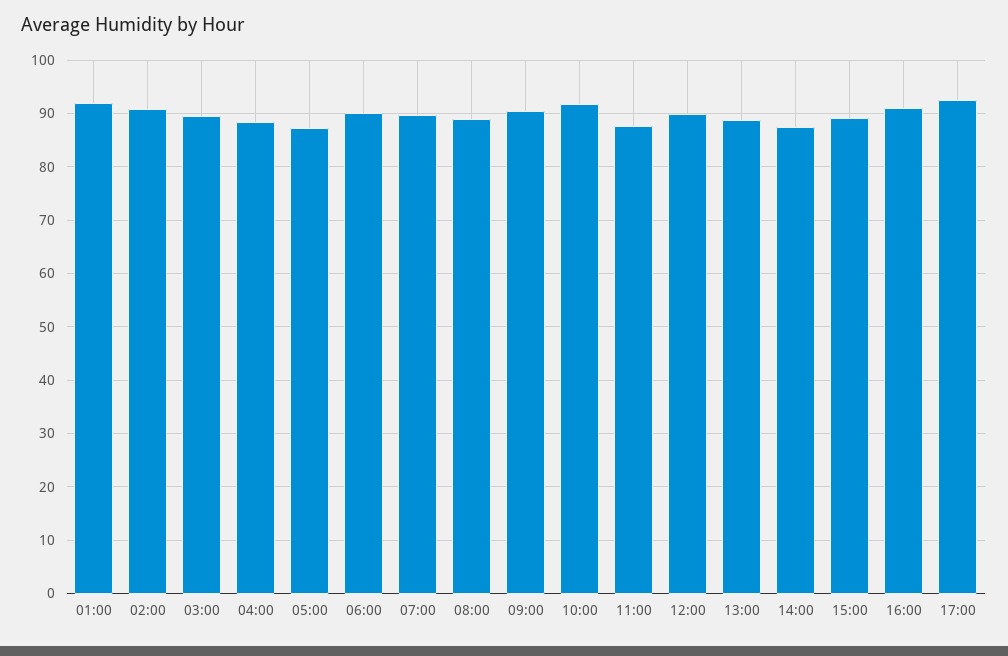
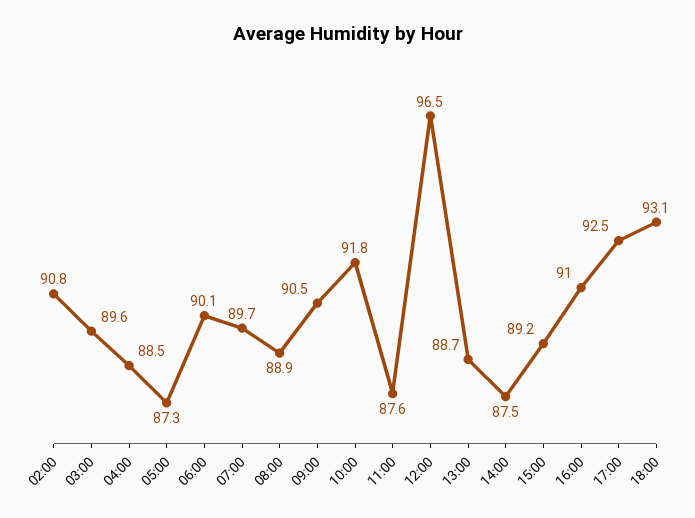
01:00: 92 -> none
12:00: 90 -> 96.5
18:00: none -> 93.1

